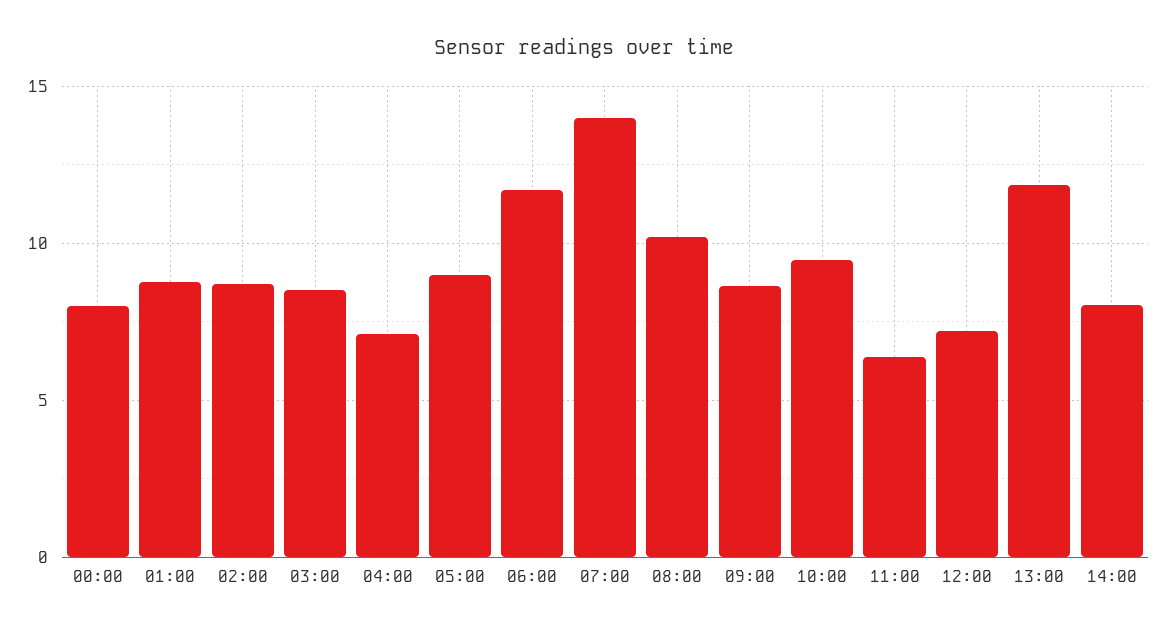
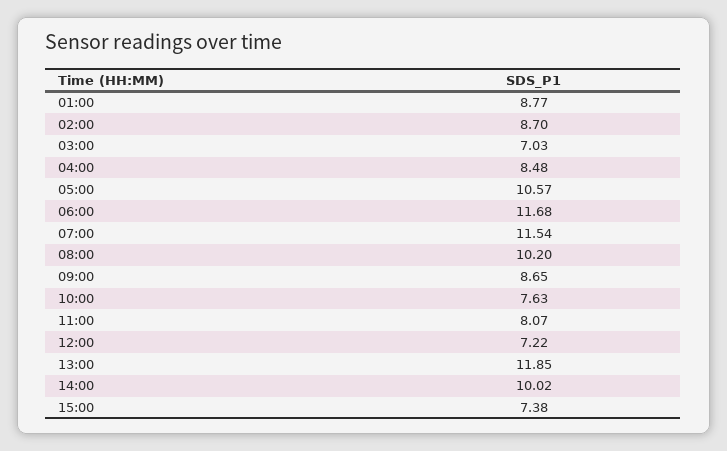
00:00: 8 -> none
03:00: 8.5 -> 7.03
04:00: 7 -> 8.48
05:00: 9 -> 10.57
07:00: 14 -> 11.54
10:00: 9.5 -> 7.63
11:00: 6.5 -> 8.07
14:00: 8 -> 10.02
15:00: none -> 7.38

